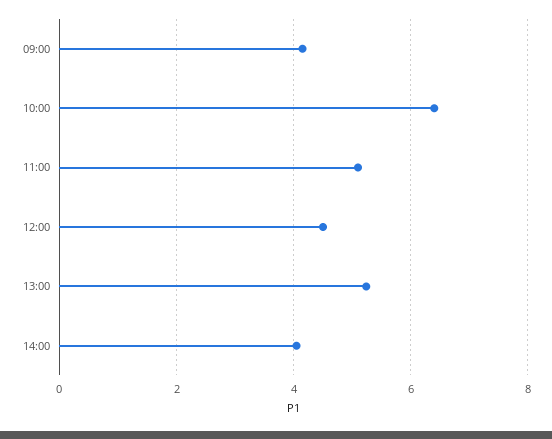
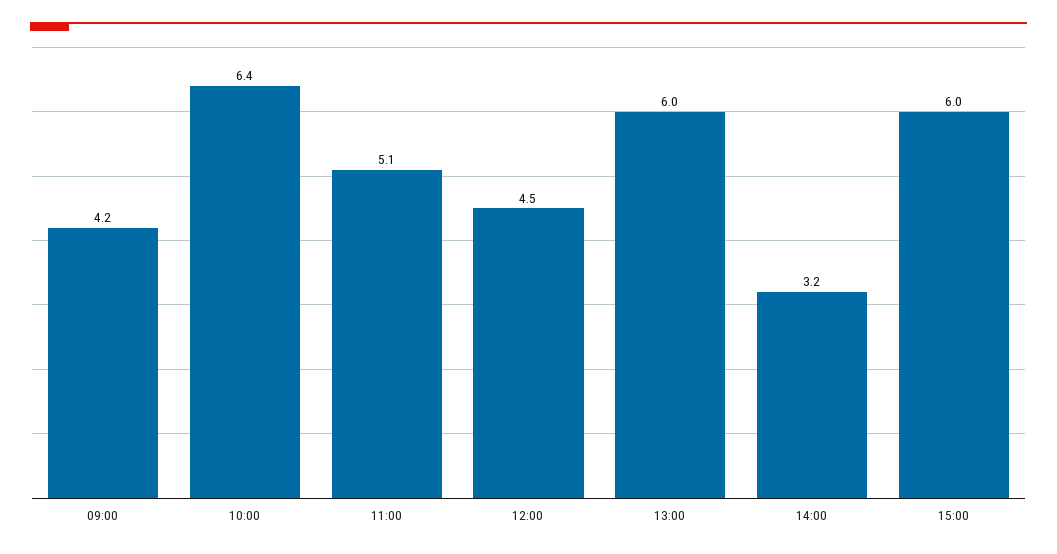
13:00: 5.2 -> 6
14:00: 4 -> 3.2
15:00: none -> 6

